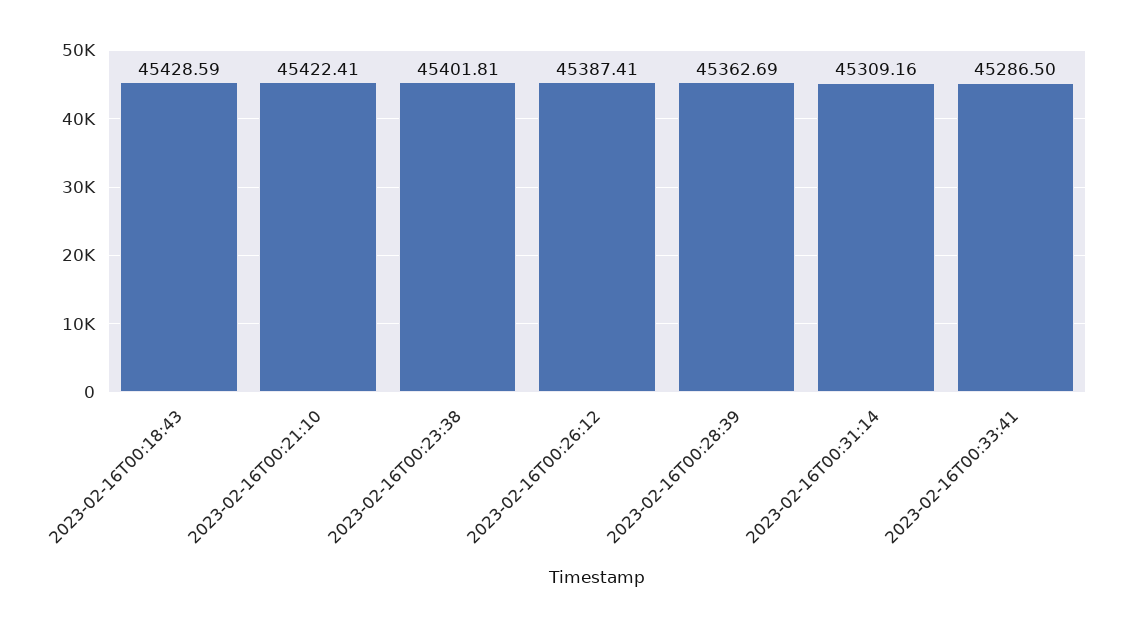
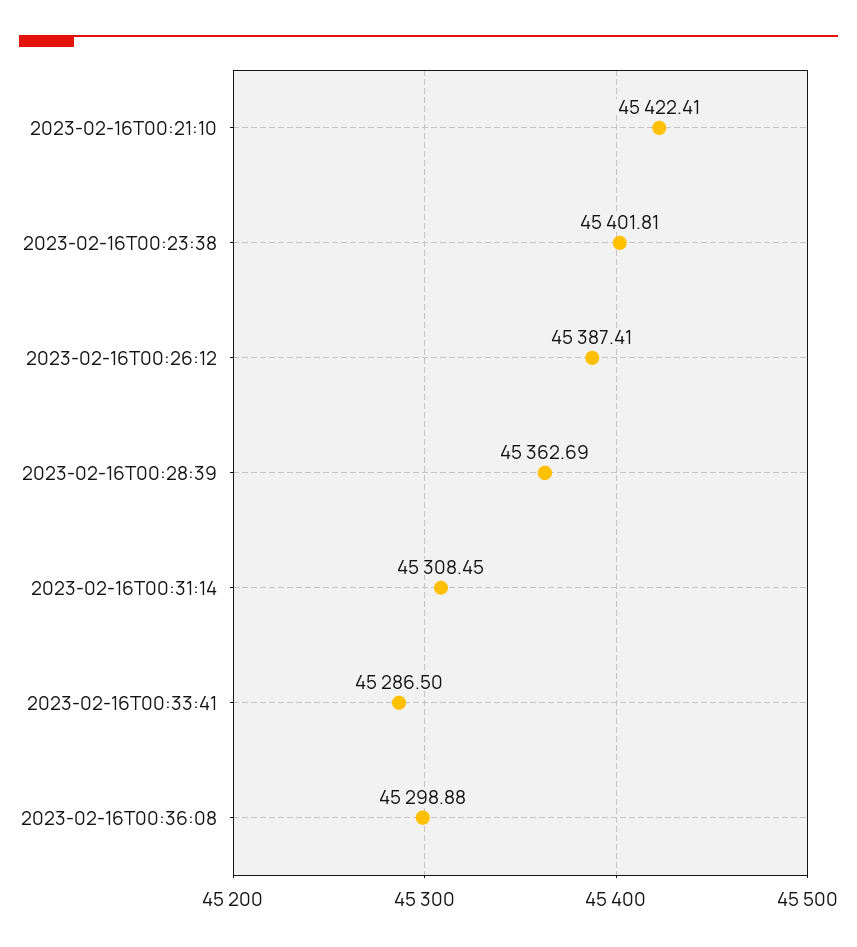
2023-02-16T00:18:43: 45428.59 -> none
2023-02-16T00:31:14: 45309.16 -> 45308.45
2023-02-16T00:36:08: none -> 45298.88

